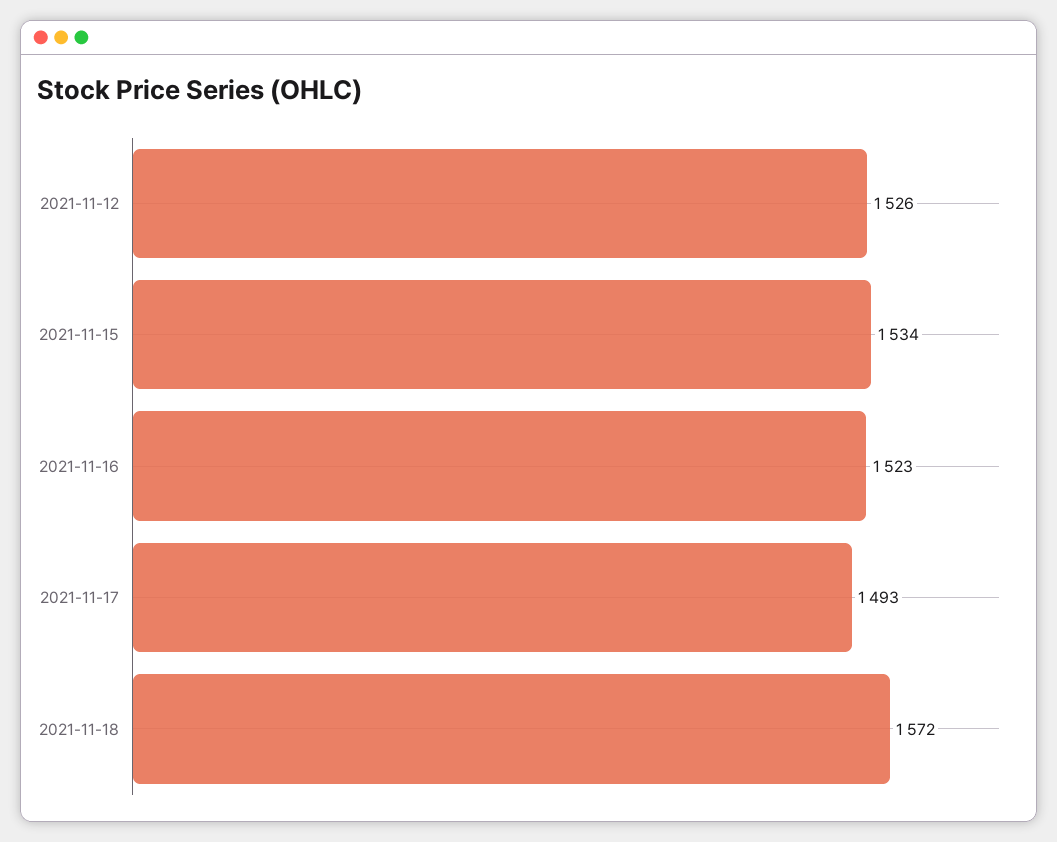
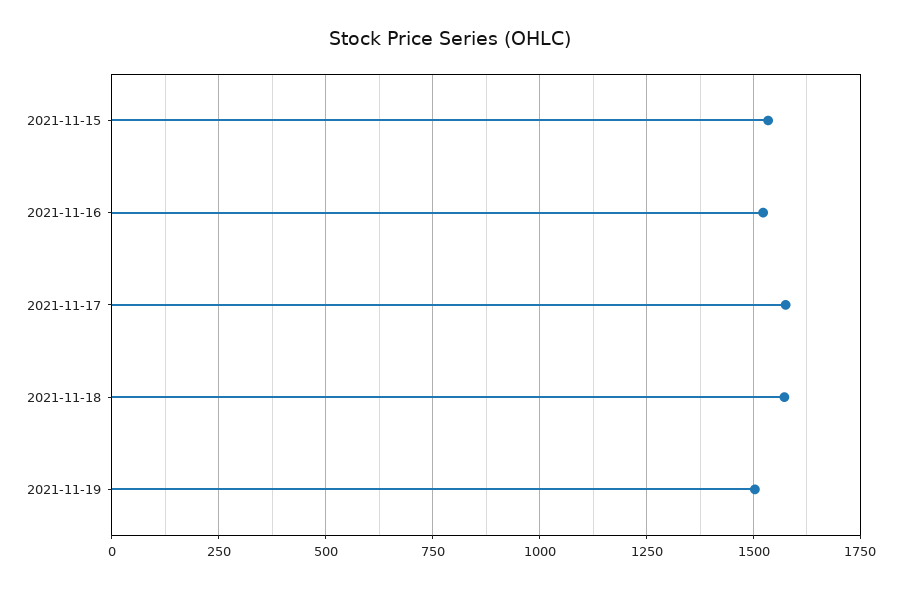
2021-11-12: 1526 -> none
2021-11-17: 1493 -> 1575
2021-11-19: none -> 1500

